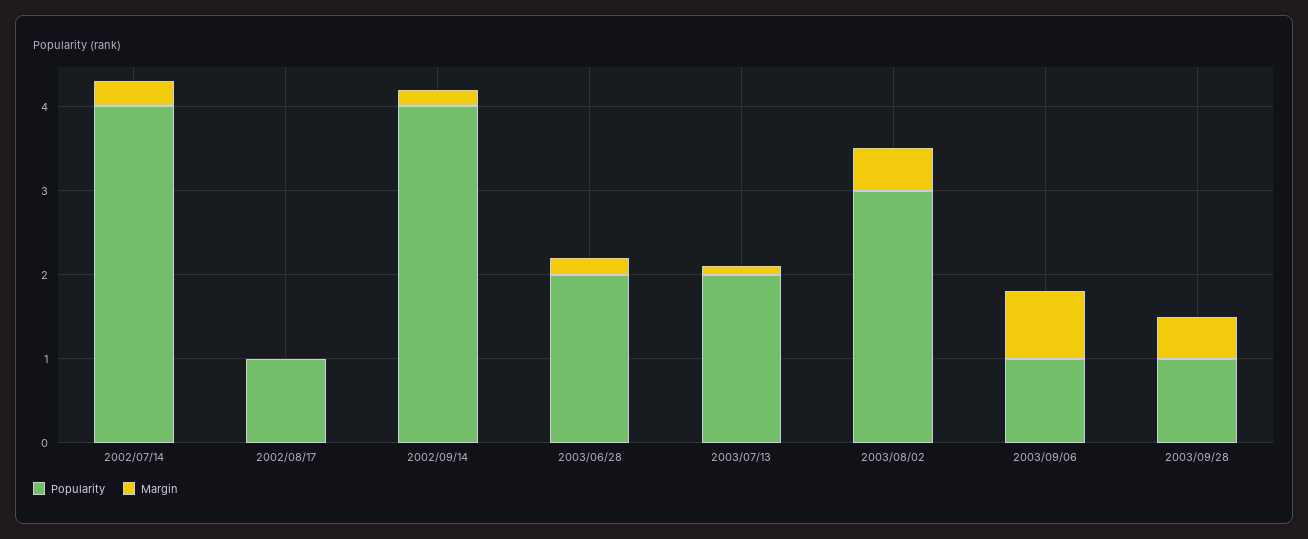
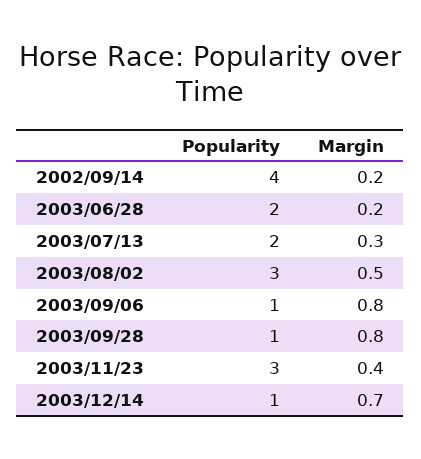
Popularity, 2002/07/14: 4 -> none
Margin, 2002/07/14: 0.3 -> none
Popularity, 2002/08/17: 1 -> none
Margin, 2002/08/17: 0 -> none
Margin, 2003/07/13: 0.1 -> 0.3
Margin, 2003/09/28: 0.5 -> 0.8
Popularity, 2003/11/23: none -> 3
Margin, 2003/11/23: none -> 0.4
Popularity, 2003/12/14: none -> 1
Margin, 2003/12/14: none -> 0.7

